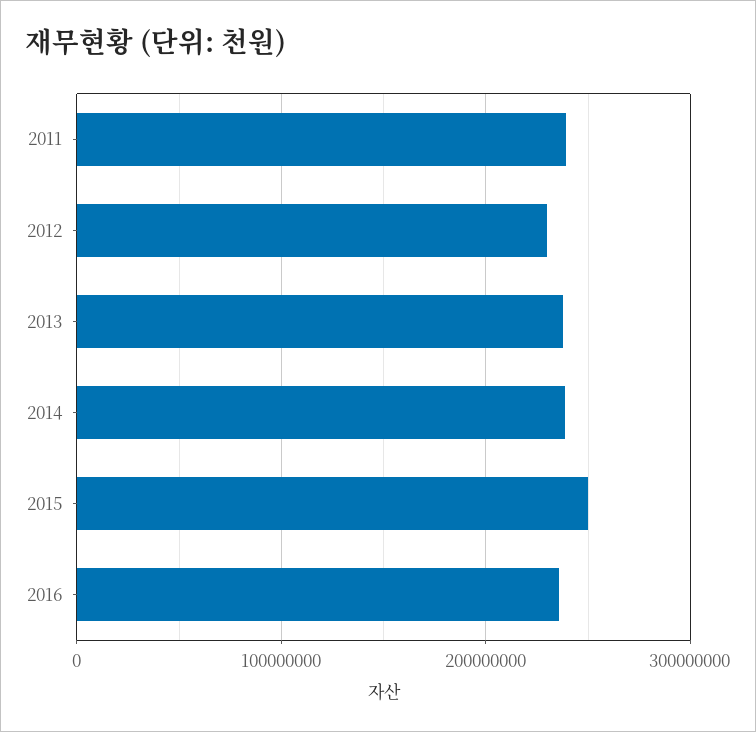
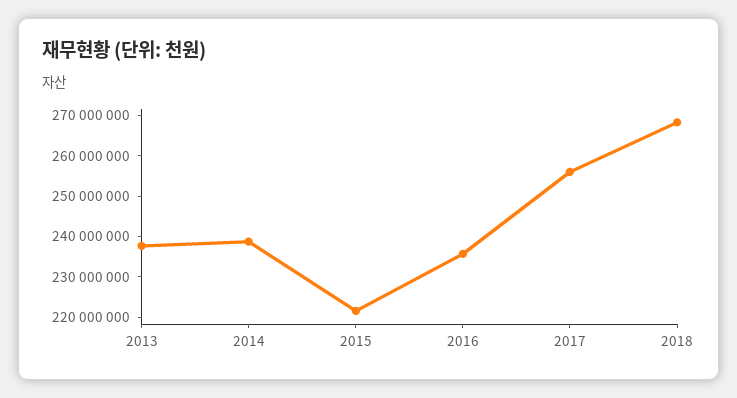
2011: 240000000 -> none
2012: 230000000 -> none
2015: 250000000 -> 222000000
2017: none -> 256000000
2018: none -> 268000000

